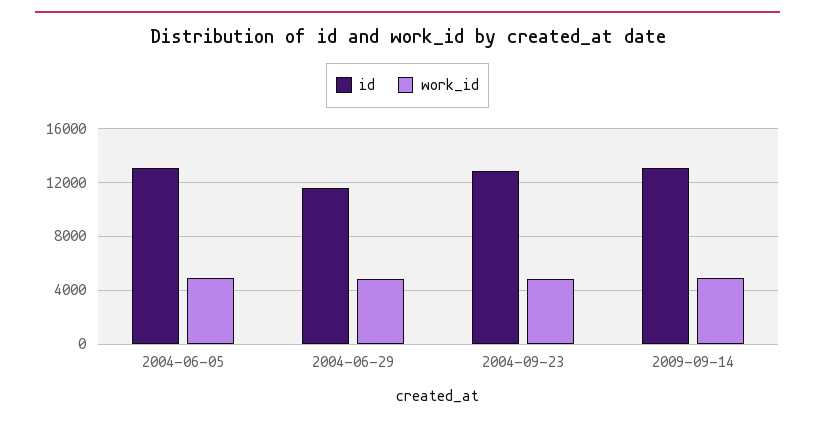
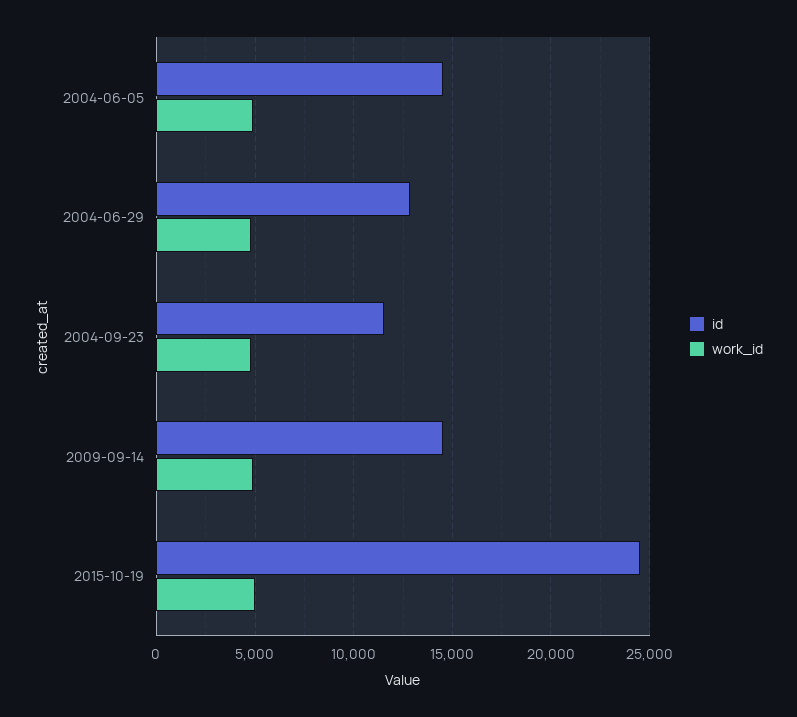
id, 2004-06-05: 13000 -> 14500
id, 2004-06-29: 11500 -> 13000
id, 2004-09-23: 13000 -> 11500
id, 2009-09-14: 13000 -> 14500
id, 2015-10-19: none -> 24500
work_id, 2015-10-19: none -> 5000

